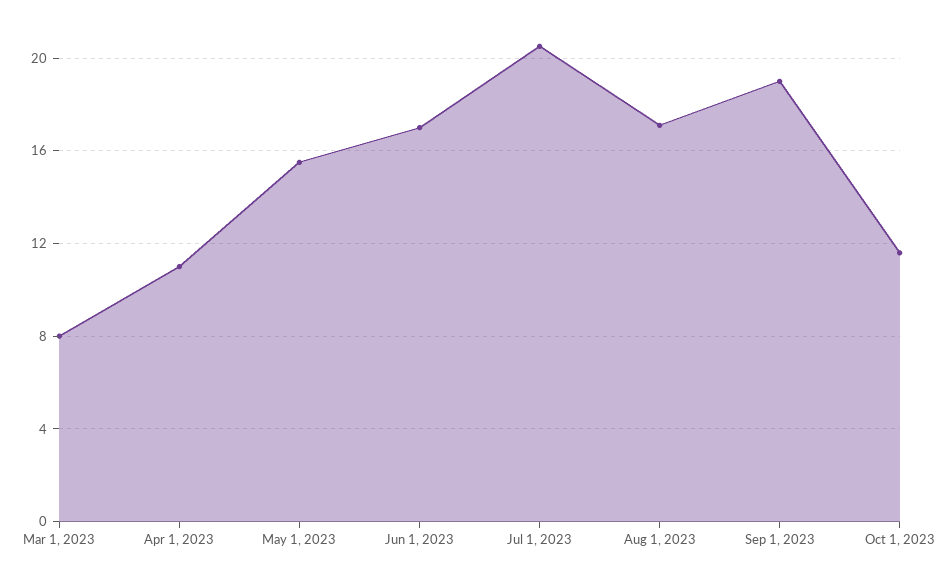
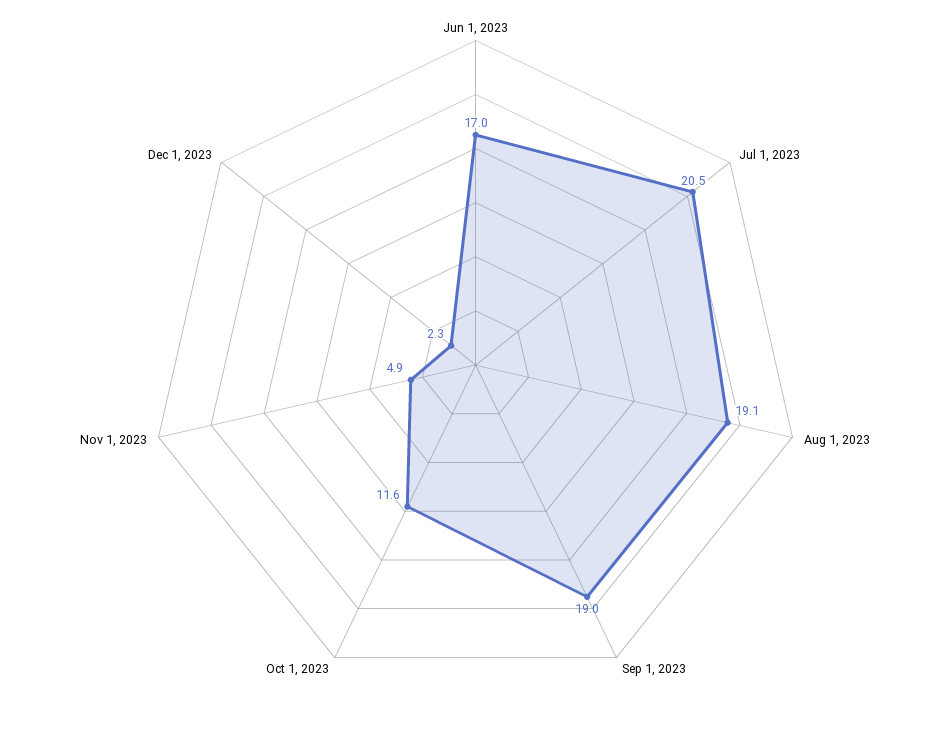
Mar 1, 2023: 8 -> none
Apr 1, 2023: 11 -> none
May 1, 2023: 15.5 -> none
Aug 1, 2023: 17 -> 19.1
Nov 1, 2023: none -> 4.9
Dec 1, 2023: none -> 2.3

